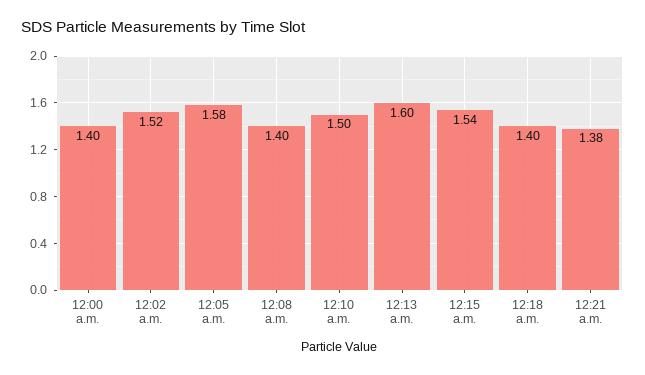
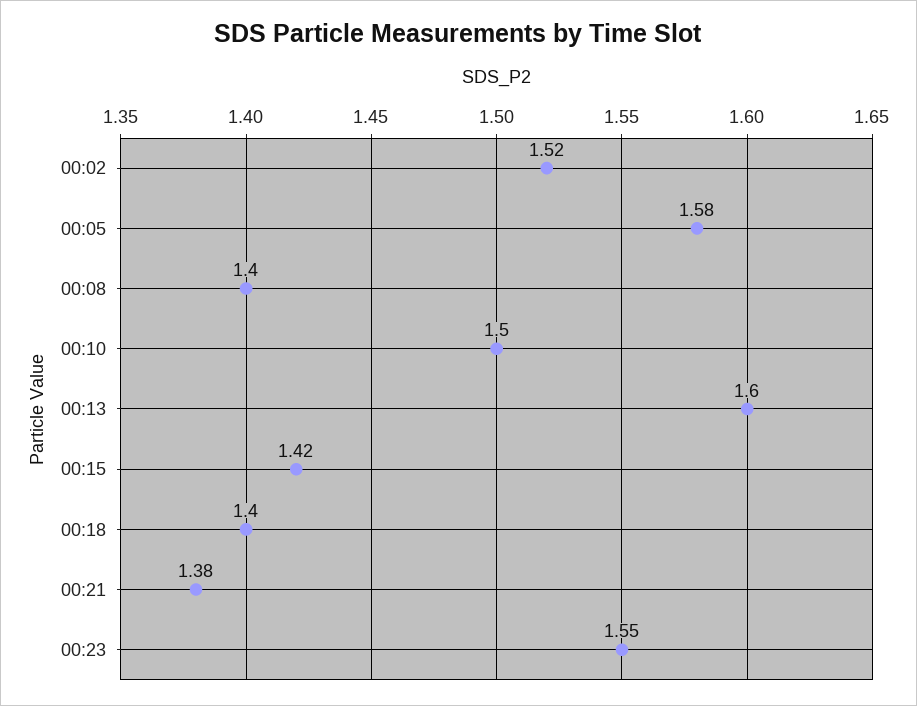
12:00 a.m.: 1.4 -> none
12:15 a.m.: 1.54 -> 1.42
00:23: none -> 1.55

